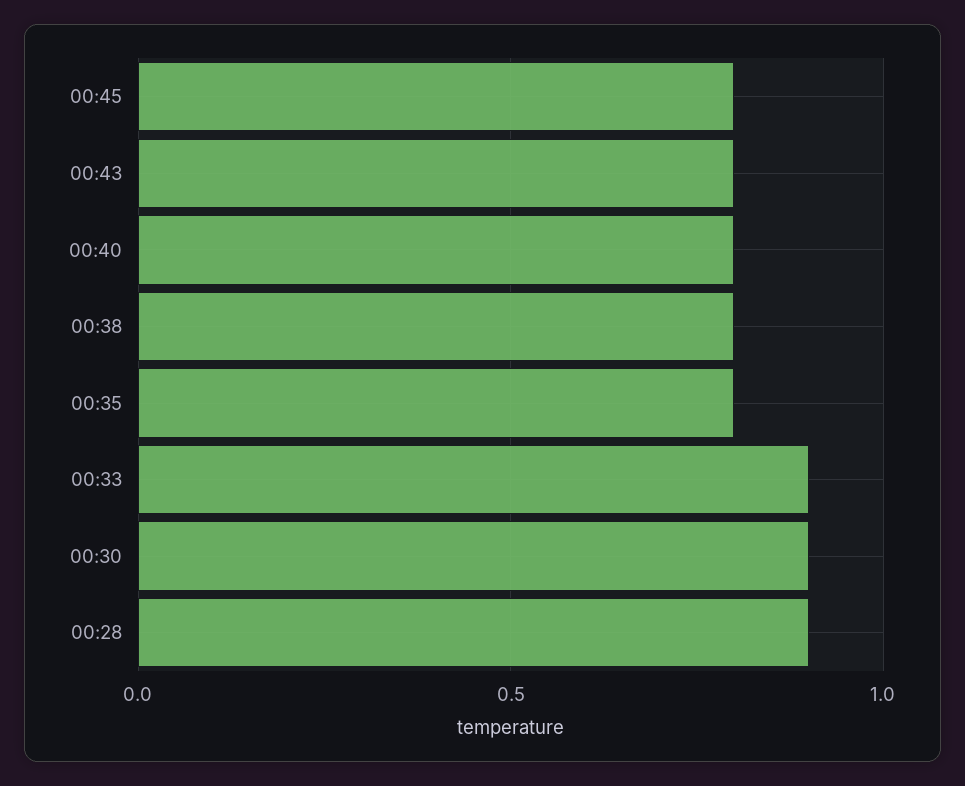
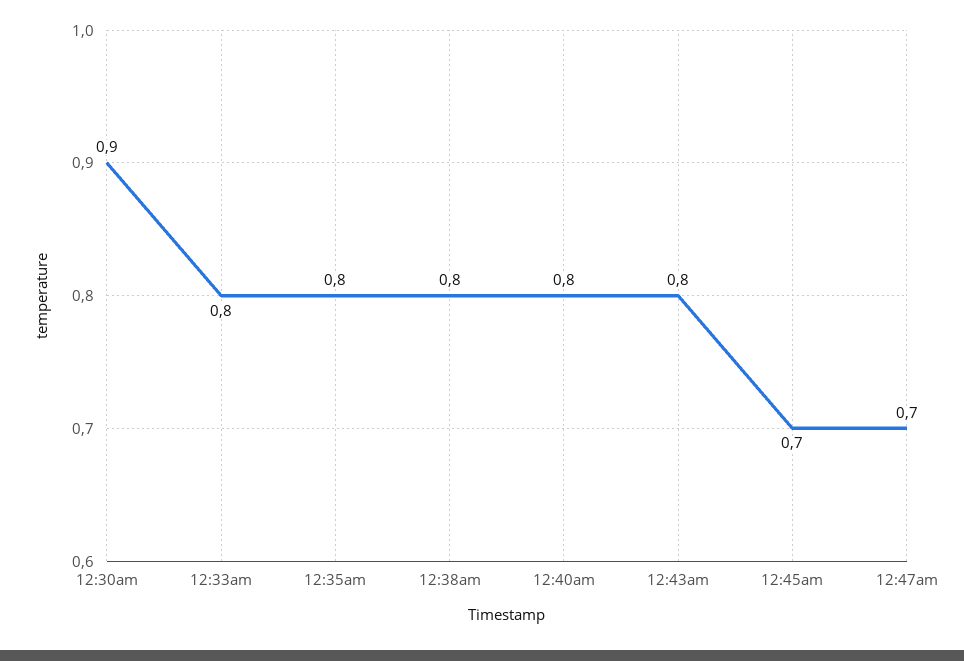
00:45: 0.8 -> 0.7
00:33: 0.9 -> 0.8
00:28: 0.9 -> none
12:47am: none -> 0.7

